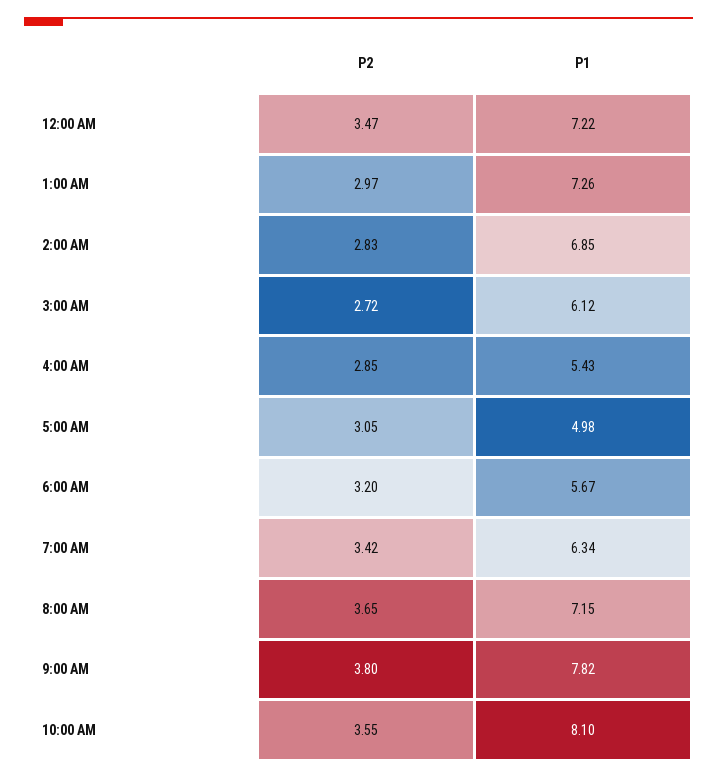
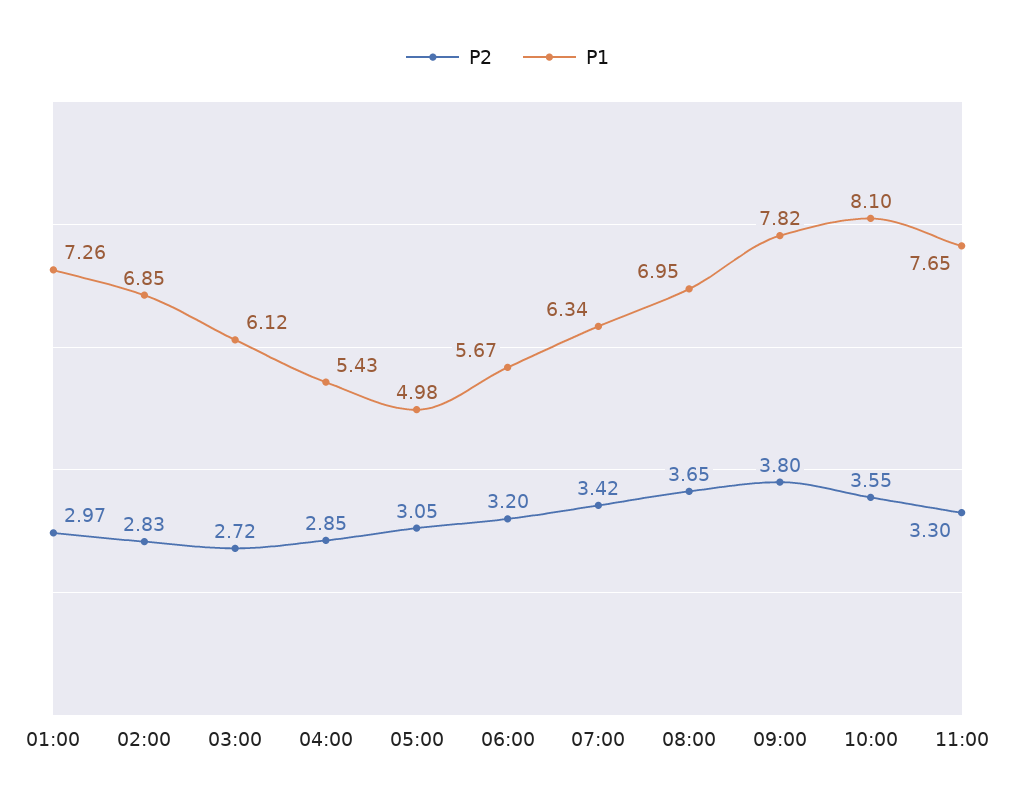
P2, 12:00 AM: 3.47 -> none
P1, 12:00 AM: 7.22 -> none
P1, 8:00 AM: 7.15 -> 6.95
P2, 11:00: none -> 3.3
P1, 11:00: none -> 7.65

